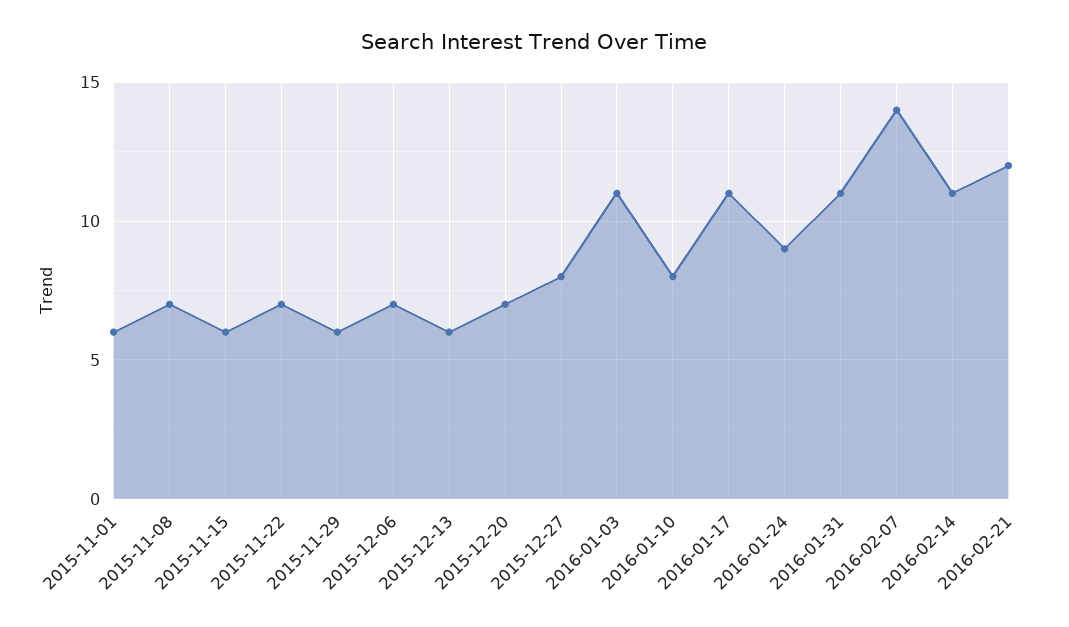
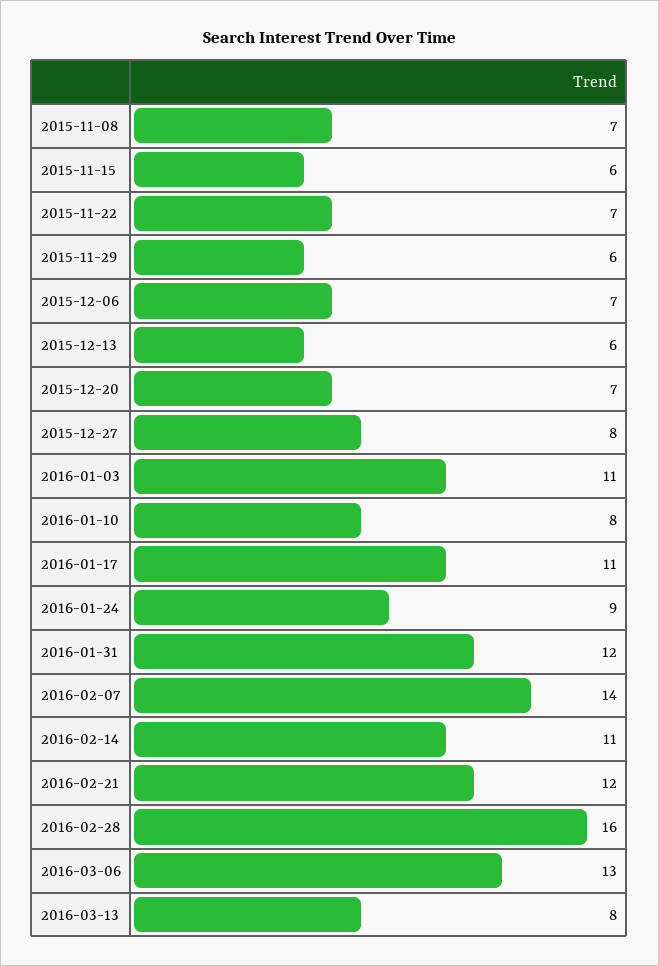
2015-11-01: 6 -> none
2016-01-31: 11 -> 12
2016-02-28: none -> 16
2016-03-06: none -> 13
2016-03-13: none -> 8

